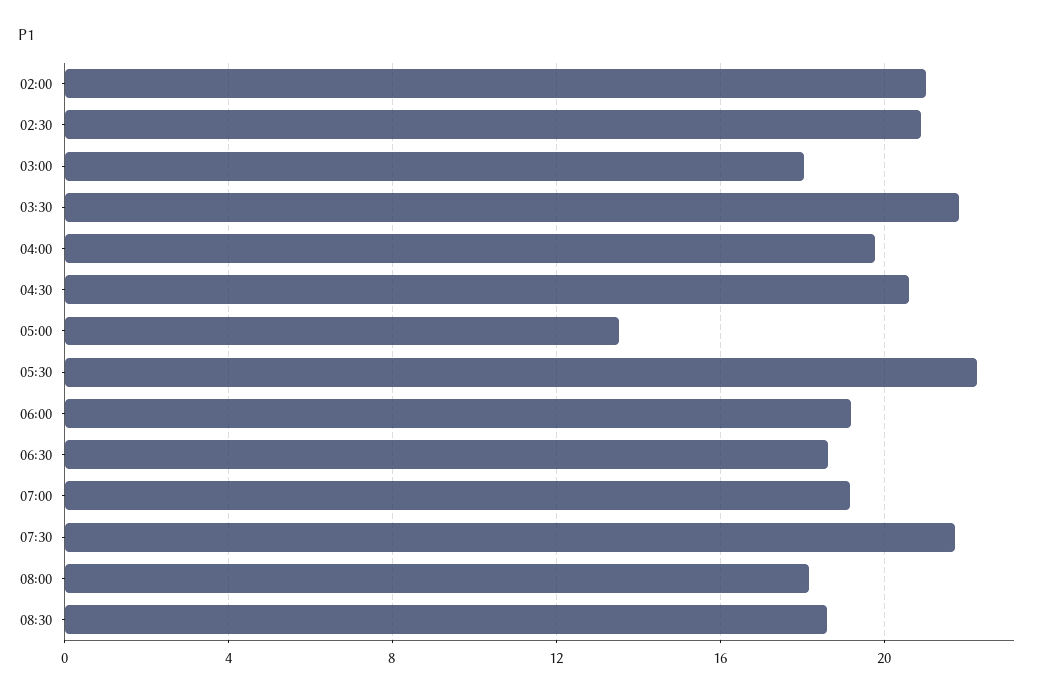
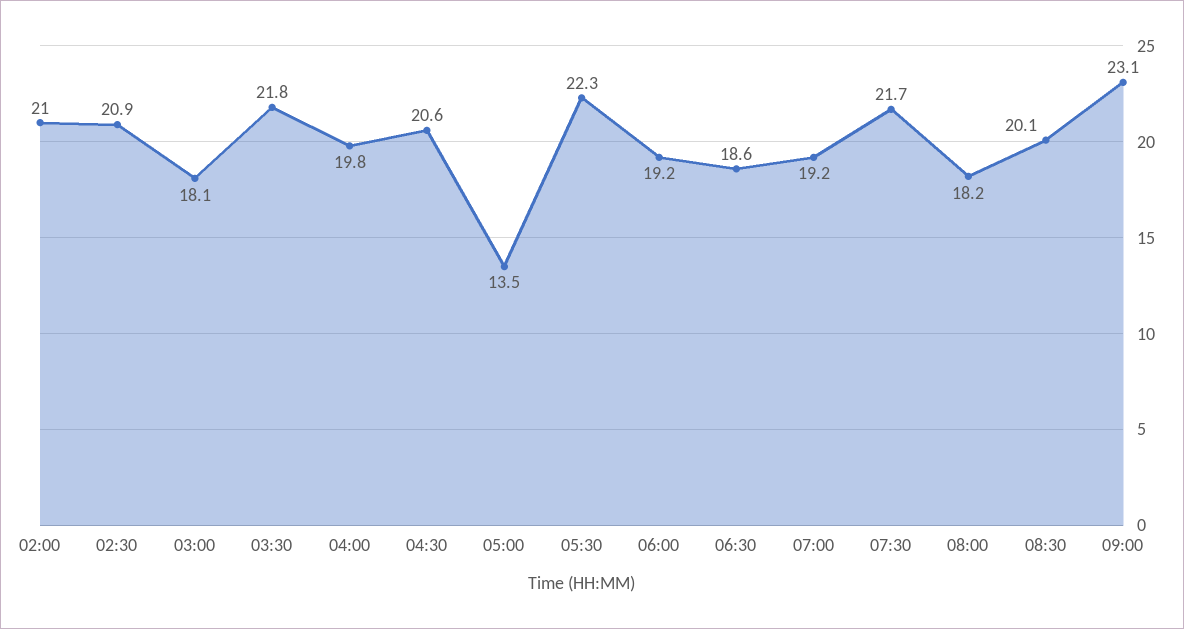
08:30: 18.5 -> 20.1
09:00: none -> 23.1

